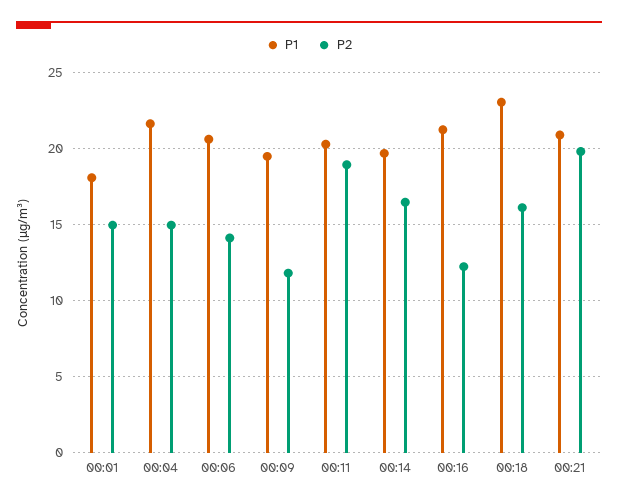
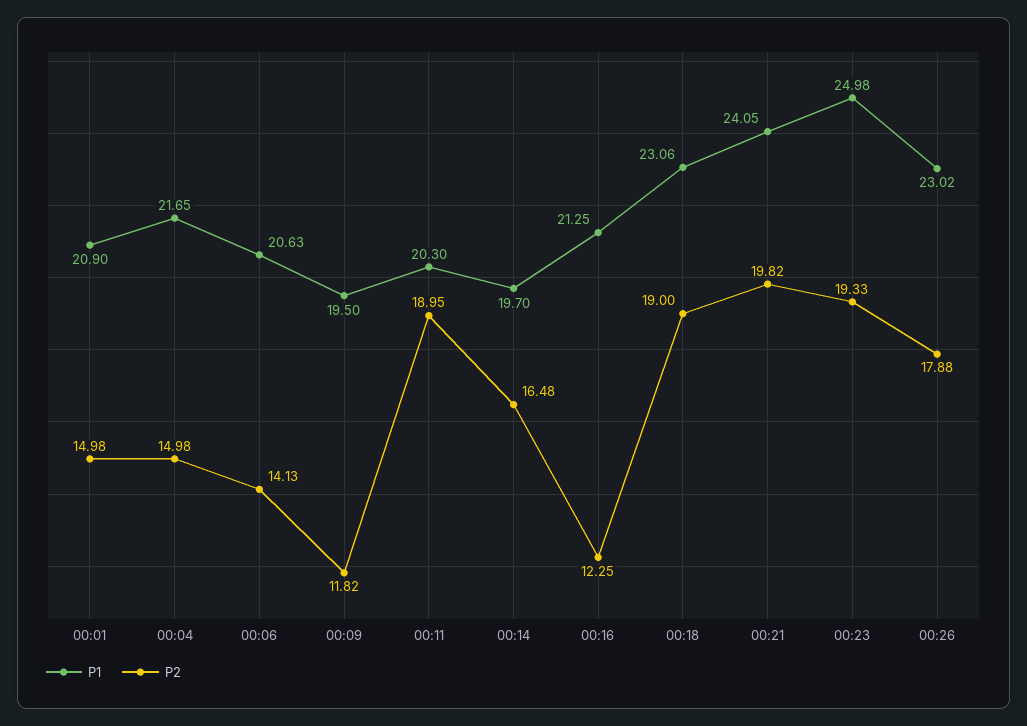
P1, 00:01: 18 -> 20.9
P2, 00:18: 16 -> 19
P1, 00:21: 21 -> 24.05
P1, 00:23: none -> 24.98
P2, 00:23: none -> 19.33
P1, 00:26: none -> 23.02
P2, 00:26: none -> 17.88

